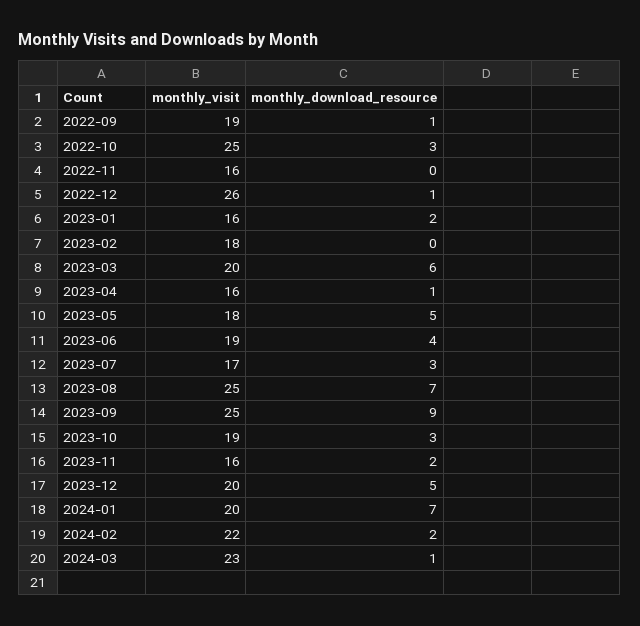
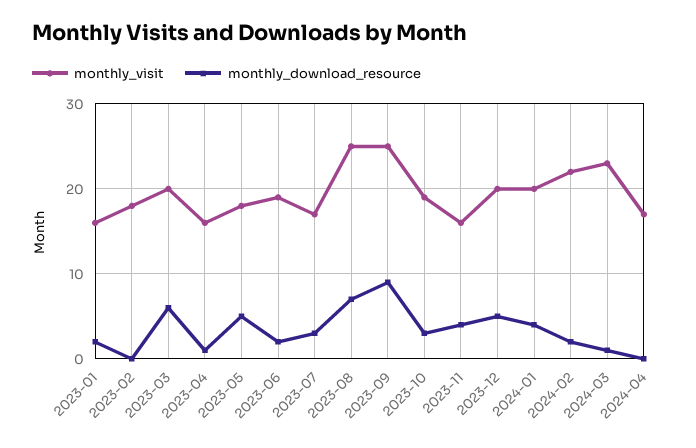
monthly_visit, 2022-09: 19 -> none
monthly_download_resource, 2022-09: 1 -> none
monthly_visit, 2022-10: 25 -> none
monthly_download_resource, 2022-10: 3 -> none
monthly_visit, 2022-11: 16 -> none
monthly_download_resource, 2022-11: 0 -> none
monthly_visit, 2022-12: 26 -> none
monthly_download_resource, 2022-12: 1 -> none
monthly_download_resource, 2023-06: 4 -> 2
monthly_download_resource, 2023-11: 2 -> 4
monthly_download_resource, 2024-01: 7 -> 4
monthly_visit, 2024-04: none -> 17
monthly_download_resource, 2024-04: none -> 0

